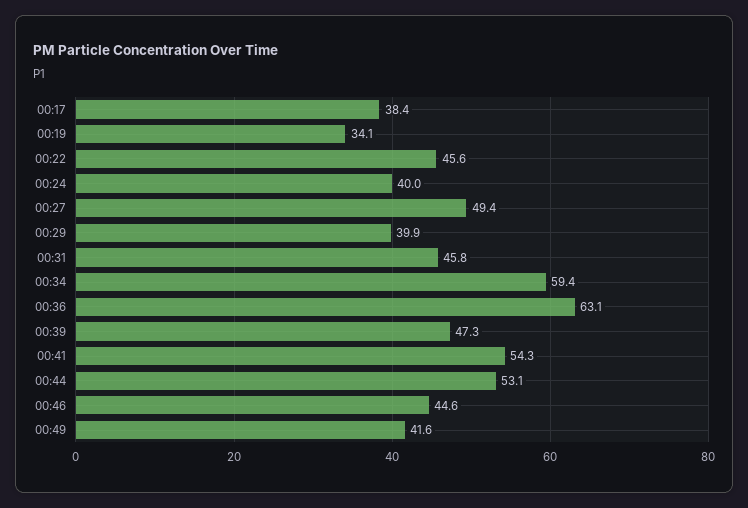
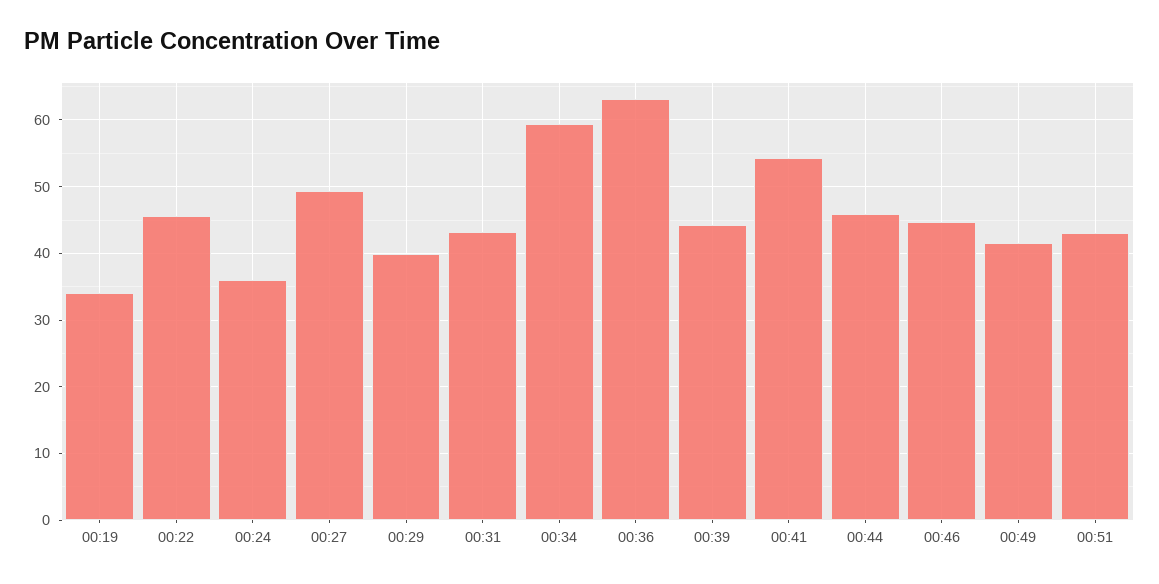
00:17: 38.4 -> none
00:24: 40 -> 36
00:31: 45.8 -> 43
00:39: 47.3 -> 44
00:44: 53.1 -> 46
00:51: none -> 43

